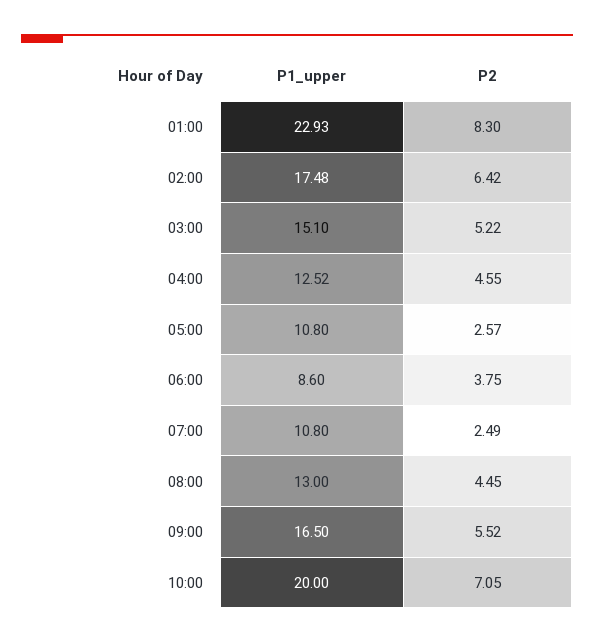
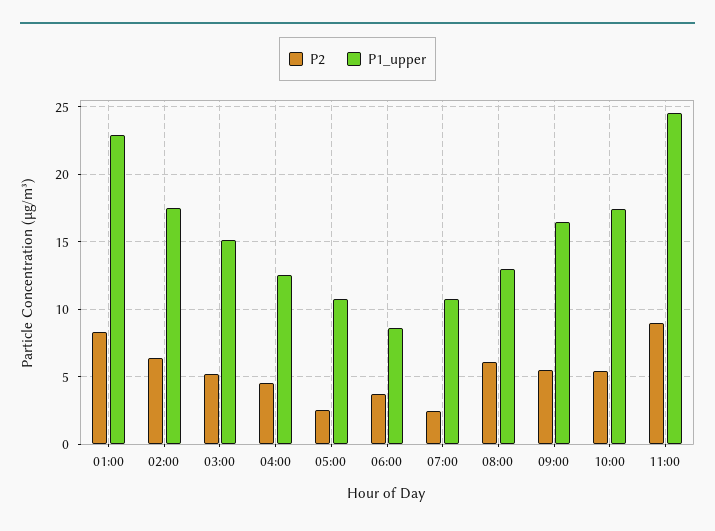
P2, 08:00: 4.45 -> 6
P1_upper, 10:00: 20 -> 17.5
P2, 10:00: 7.05 -> 5.5
P2, 11:00: none -> 9
P1_upper, 11:00: none -> 24.5

